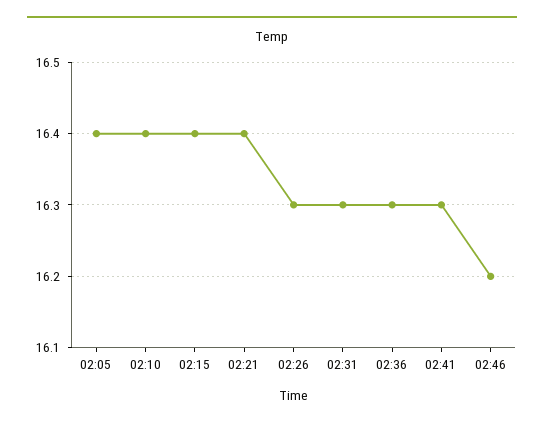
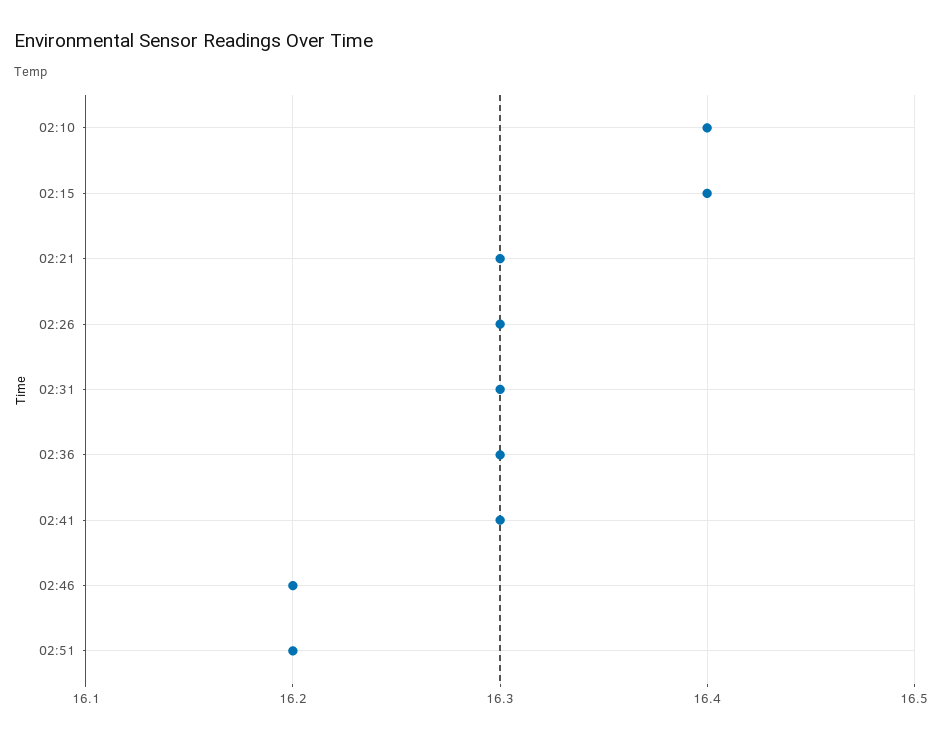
02:05: 16.4 -> none
02:21: 16.4 -> 16.3
02:51: none -> 16.2

